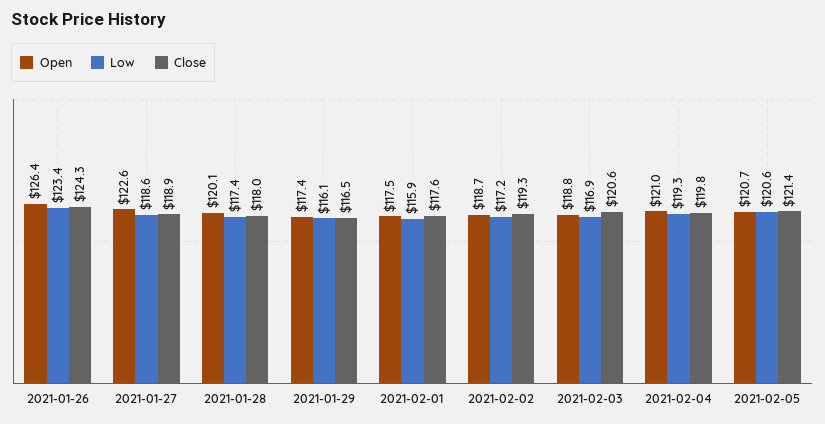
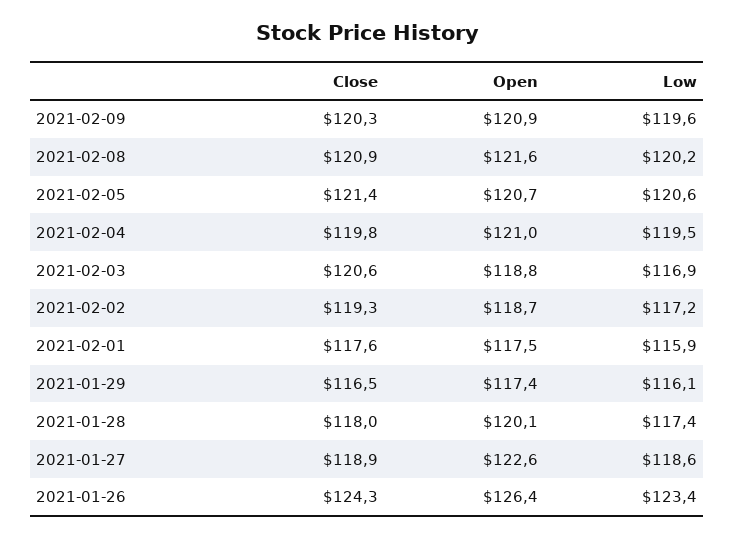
Low, 2021-02-04: 119.3 -> 119.5
Close, 2021-02-09: none -> 120.3
Open, 2021-02-09: none -> 120.9
Low, 2021-02-09: none -> 119.6
Close, 2021-02-08: none -> 120.9
Open, 2021-02-08: none -> 121.6
Low, 2021-02-08: none -> 120.2

